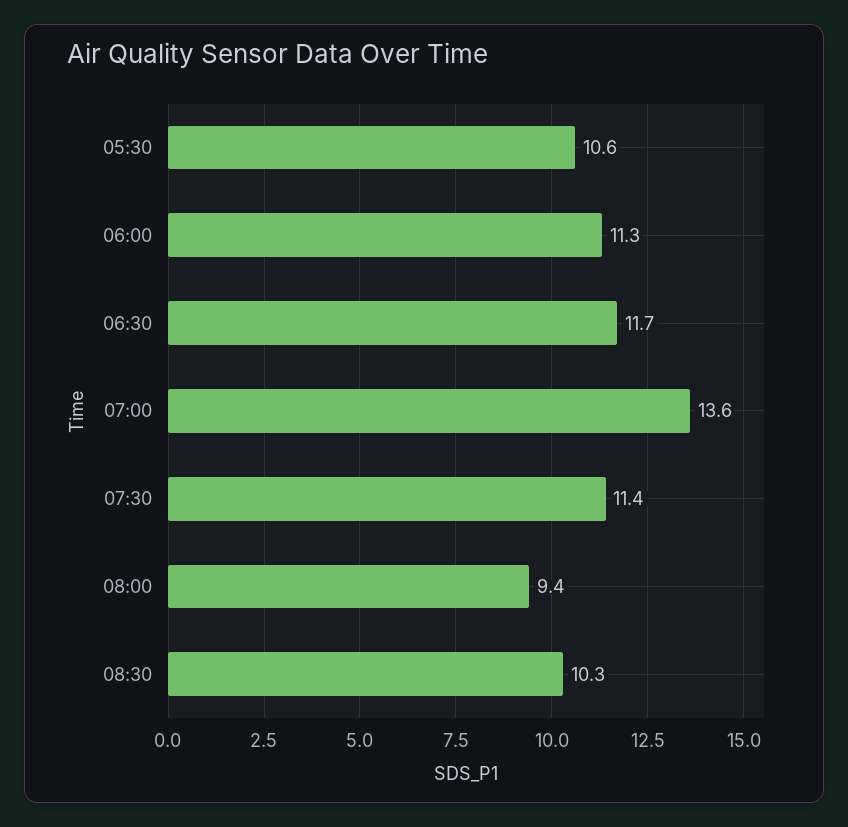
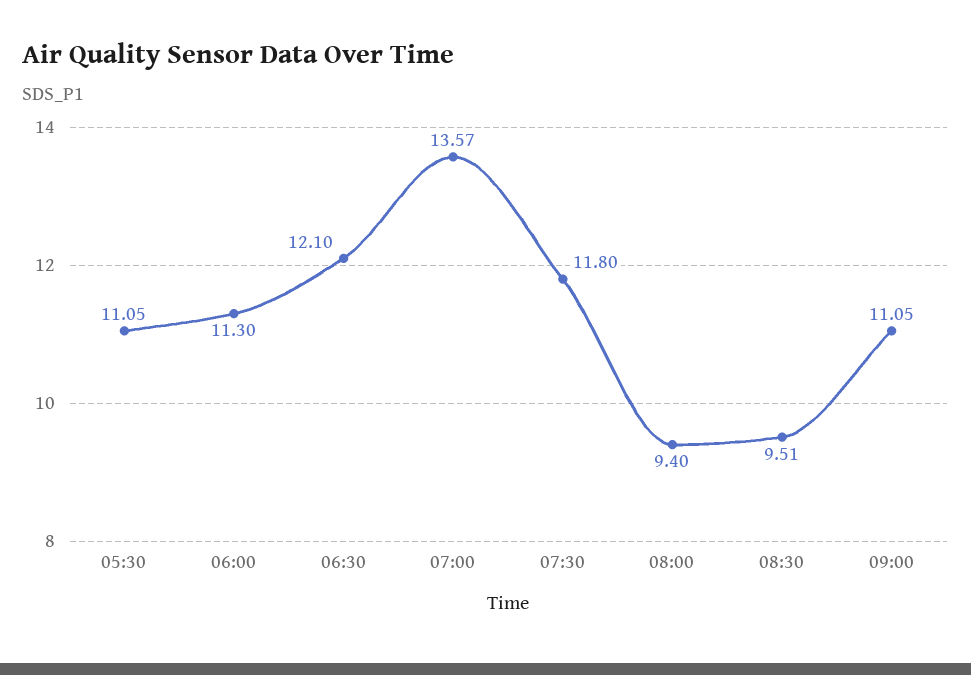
05:30: 10.6 -> 11.05
06:30: 11.7 -> 12.1
07:30: 11.4 -> 11.8
08:30: 10.3 -> 9.51
09:00: none -> 11.05

